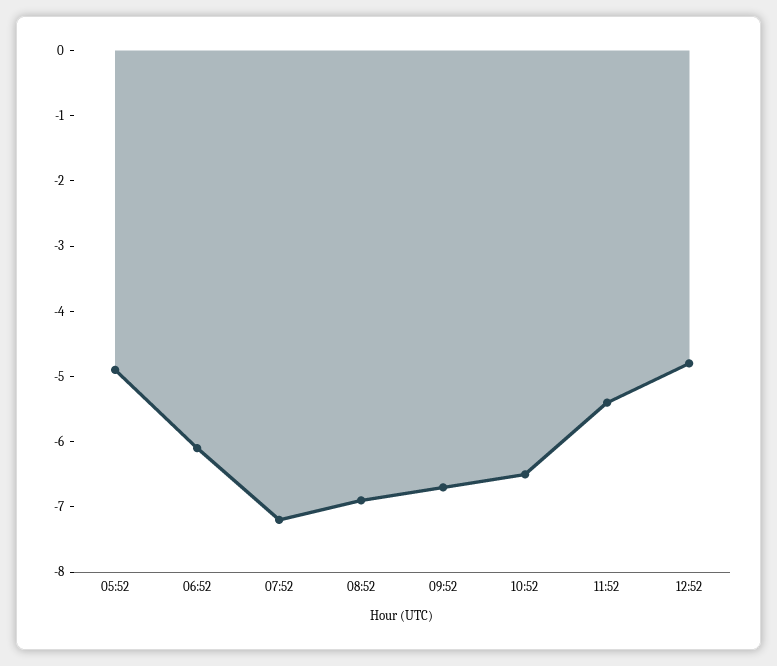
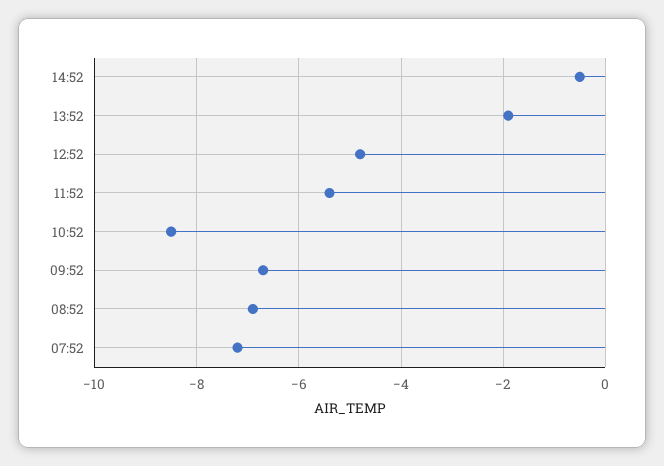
05:52: -5 -> none
06:52: -6 -> none
10:52: -6.5 -> -8.5
14:52: none -> -0.5
13:52: none -> -2

